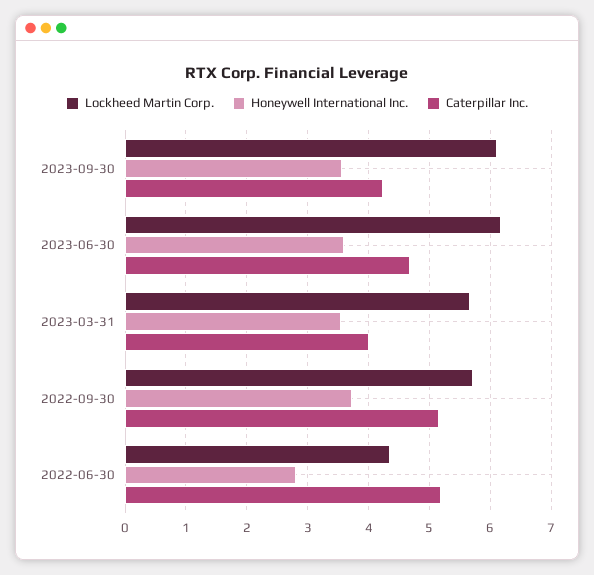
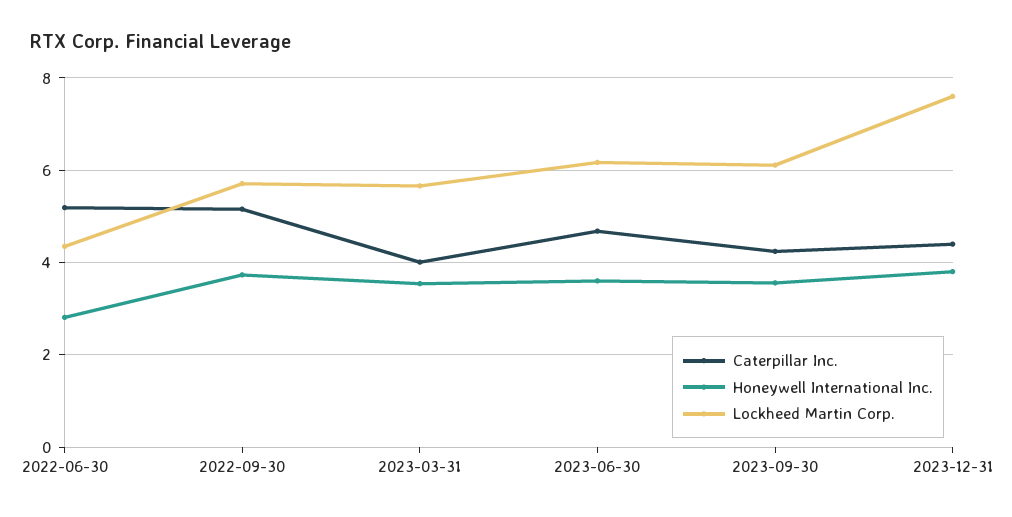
Caterpillar Inc., 2023-12-31: none -> 4.4
Honeywell International Inc., 2023-12-31: none -> 3.8
Lockheed Martin Corp., 2023-12-31: none -> 7.6

